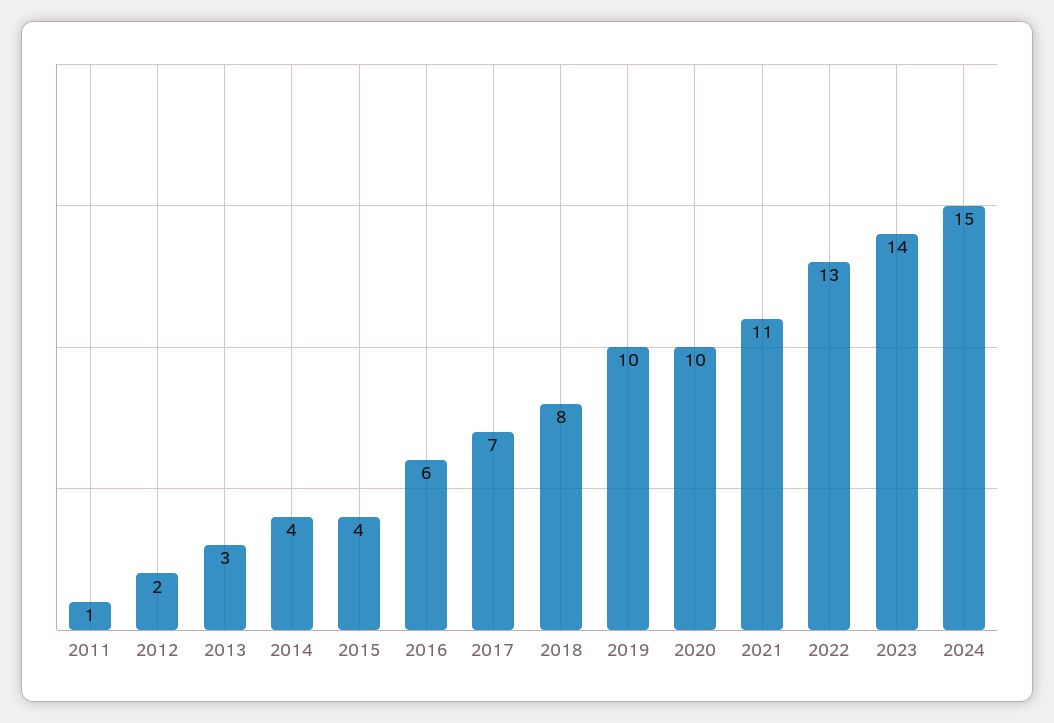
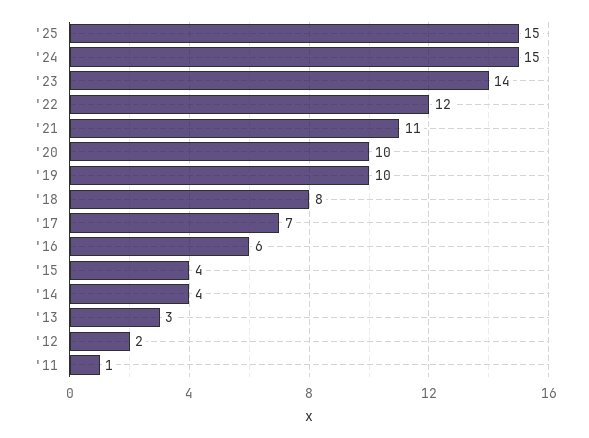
2022: 13 -> 12
'25: none -> 15

